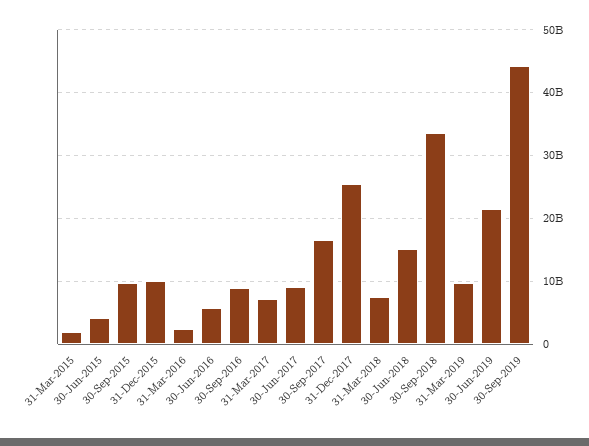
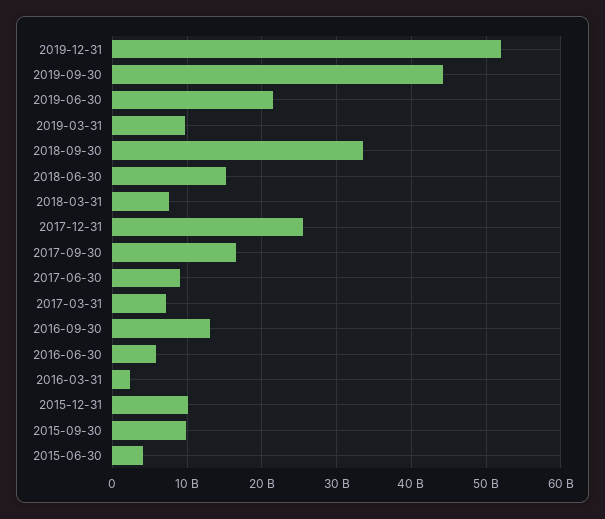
31-Mar-2015: 2000000000 -> none
30-Sep-2016: 9000000000 -> 13000000000
2019-12-31: none -> 52000000000

